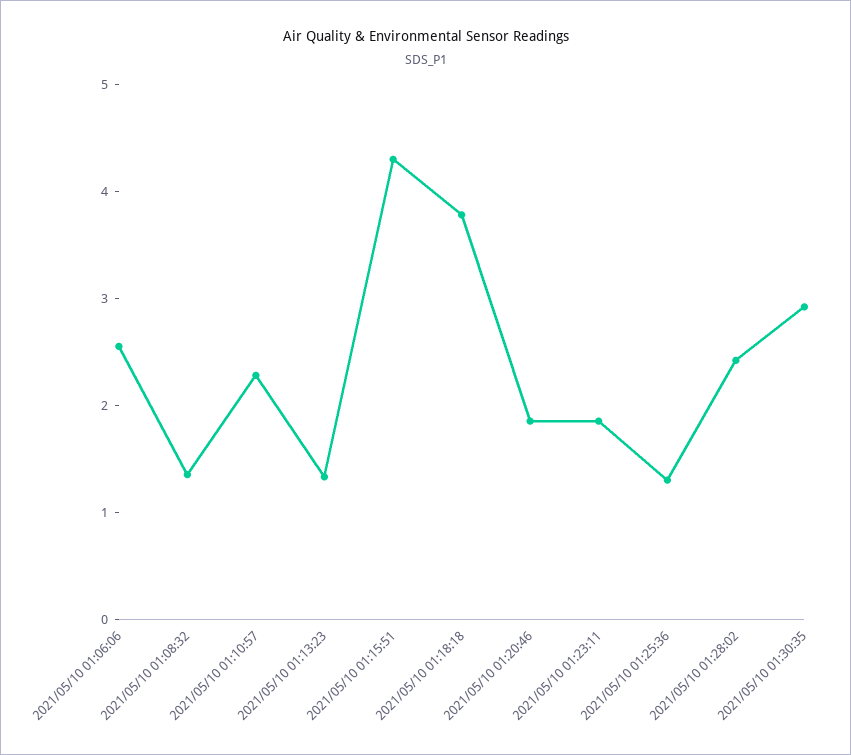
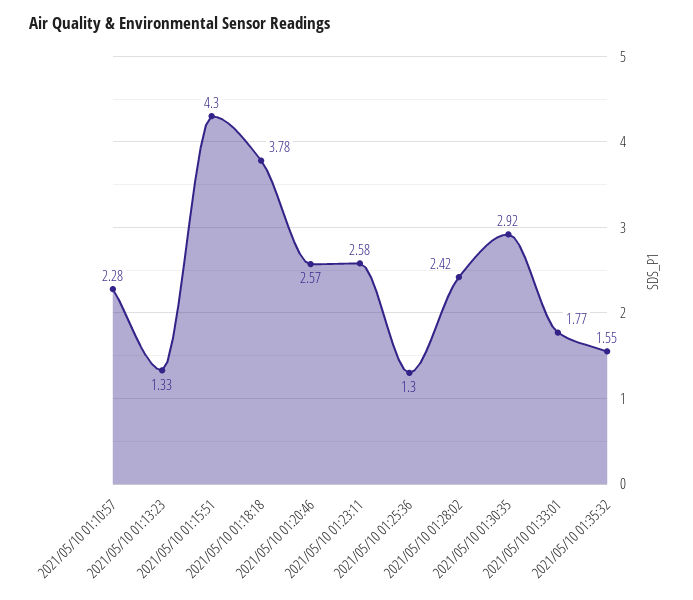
2021/05/10 01:06:06: 2.6 -> none
2021/05/10 01:08:32: 1.4 -> none
2021/05/10 01:20:46: 1.8 -> 2.57
2021/05/10 01:23:11: 1.8 -> 2.58
2021/05/10 01:33:01: none -> 1.77
2021/05/10 01:35:32: none -> 1.55

